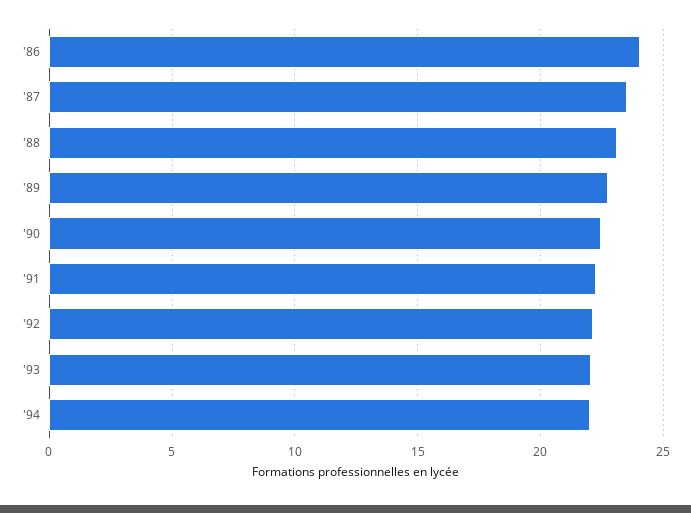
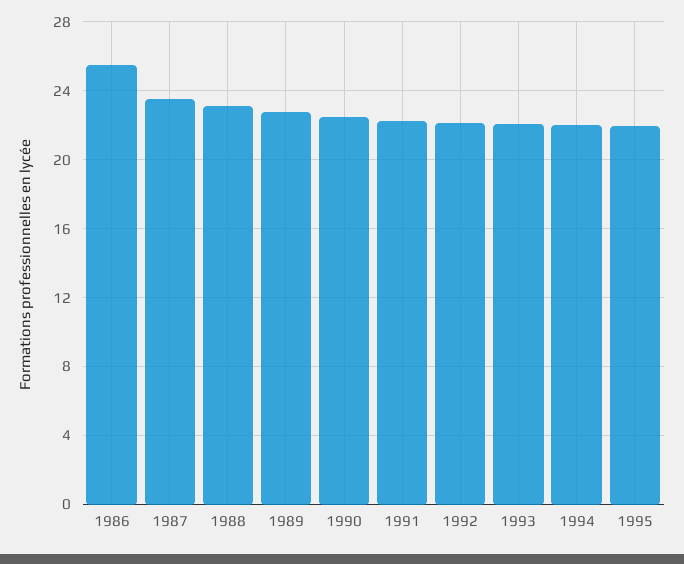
'86: 24 -> 25.5
1995: none -> 22

